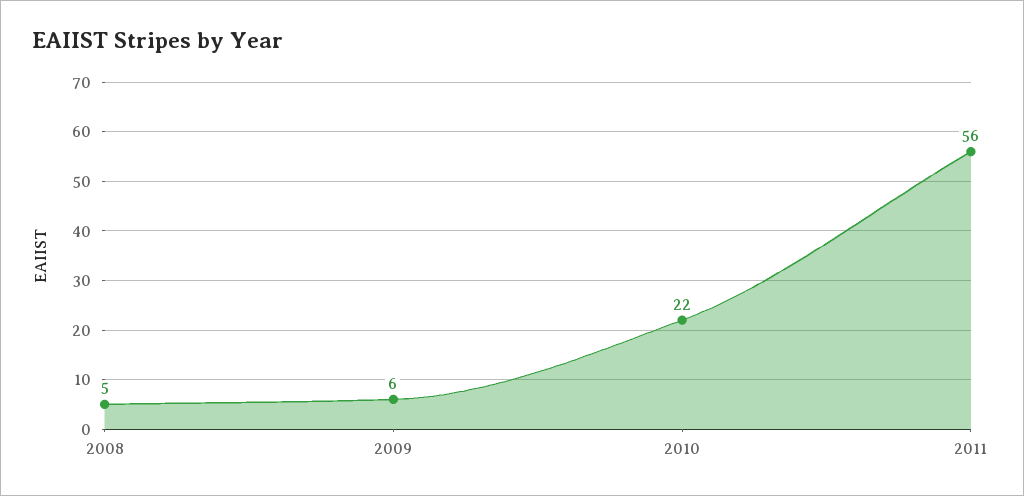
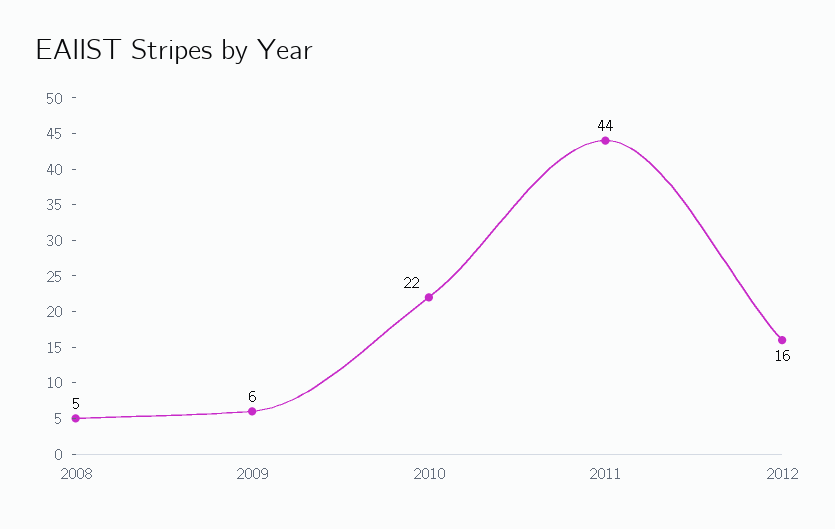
2011: 56 -> 44
2012: none -> 16

